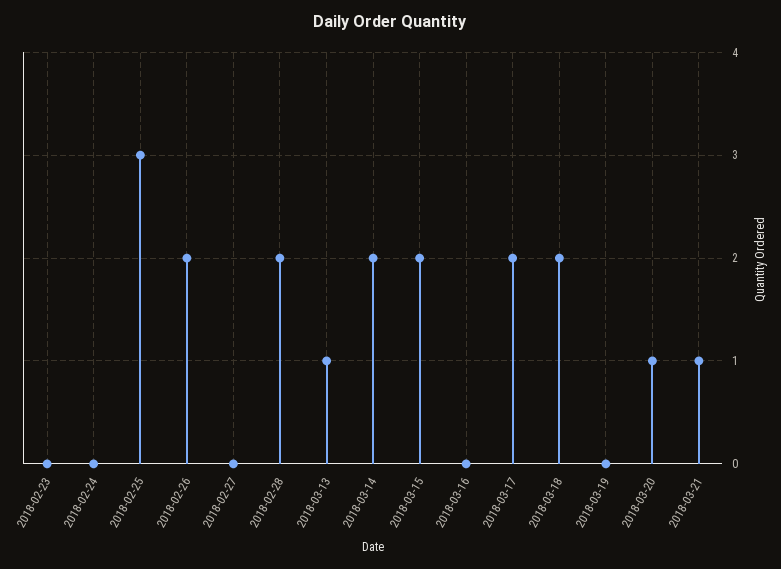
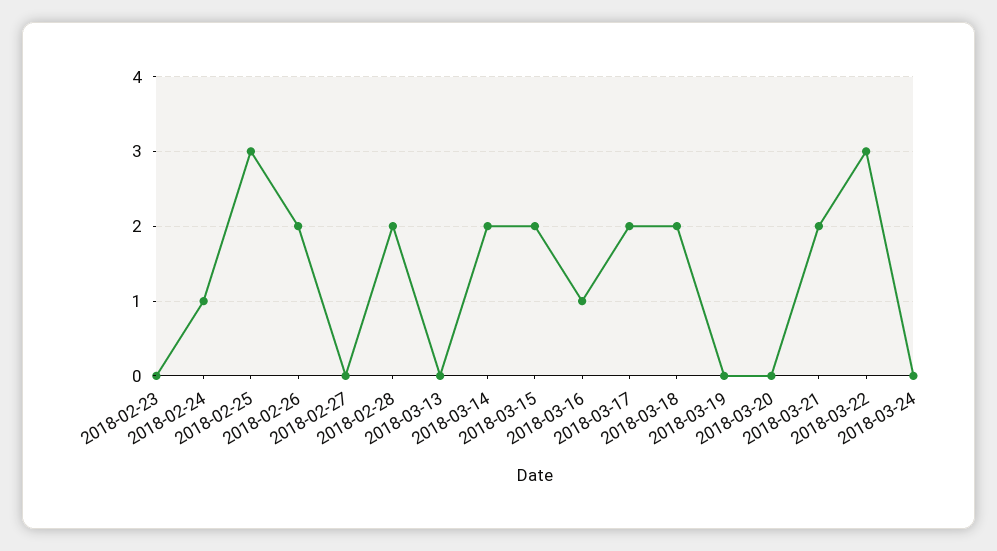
2018-02-24: 0 -> 1
2018-03-13: 1 -> 0
2018-03-16: 0 -> 1
2018-03-20: 1 -> 0
2018-03-21: 1 -> 2
2018-03-22: none -> 3
2018-03-24: none -> 0

